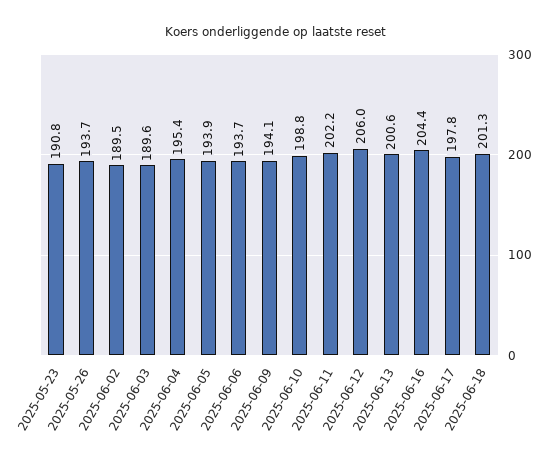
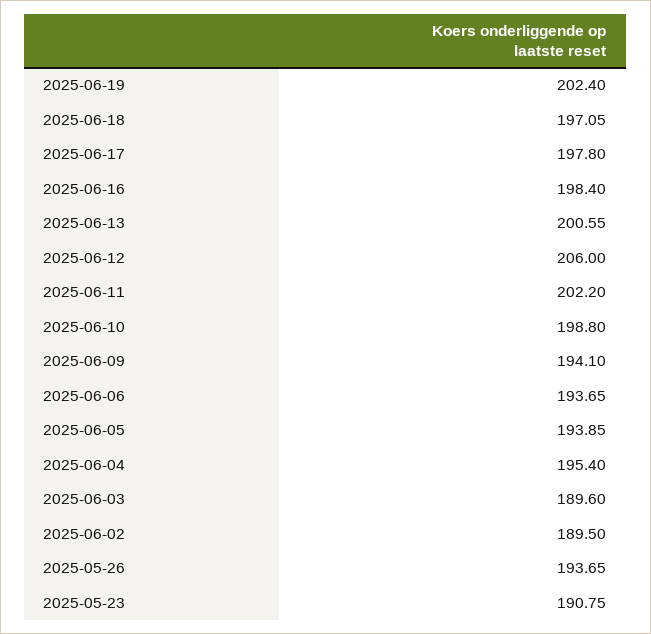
2025-06-16: 204.4 -> 198.4
2025-06-18: 201.3 -> 197.05
2025-06-19: none -> 202.4

